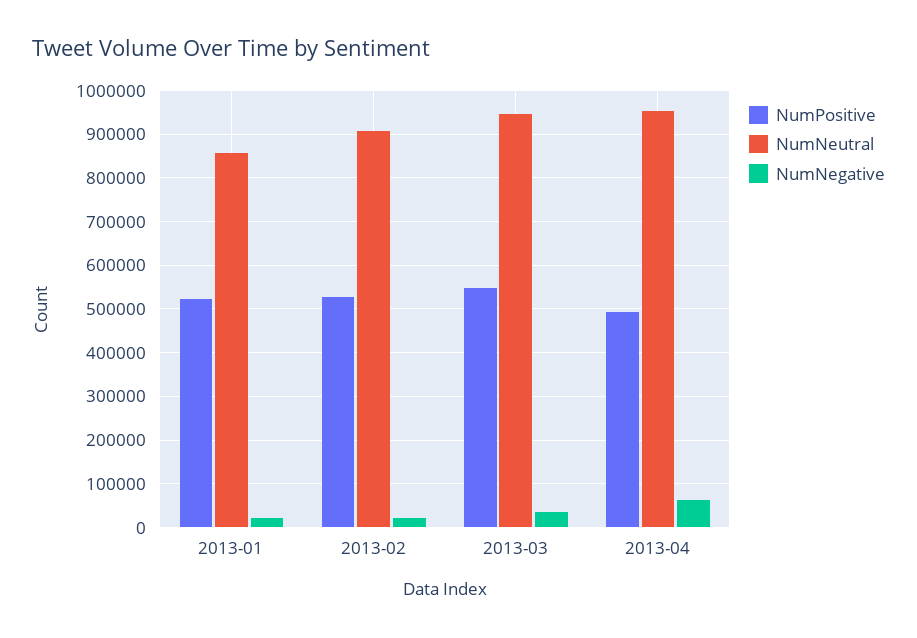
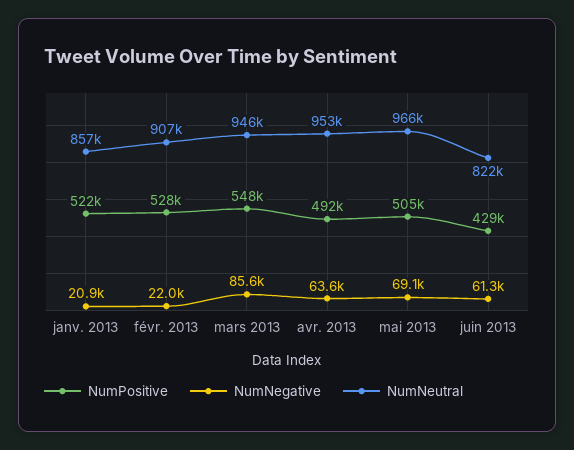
NumNegative, 2013-03: 40000 -> 85600
NumPositive, mai 2013: none -> 505000
NumNegative, mai 2013: none -> 69100
NumNeutral, mai 2013: none -> 966000
NumPositive, juin 2013: none -> 429000
NumNegative, juin 2013: none -> 61300
NumNeutral, juin 2013: none -> 822000

